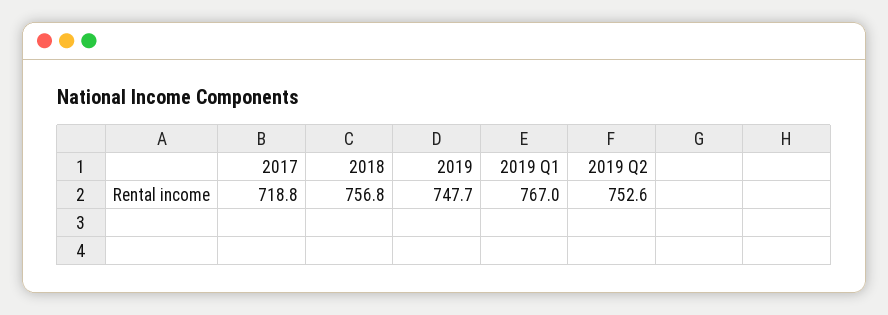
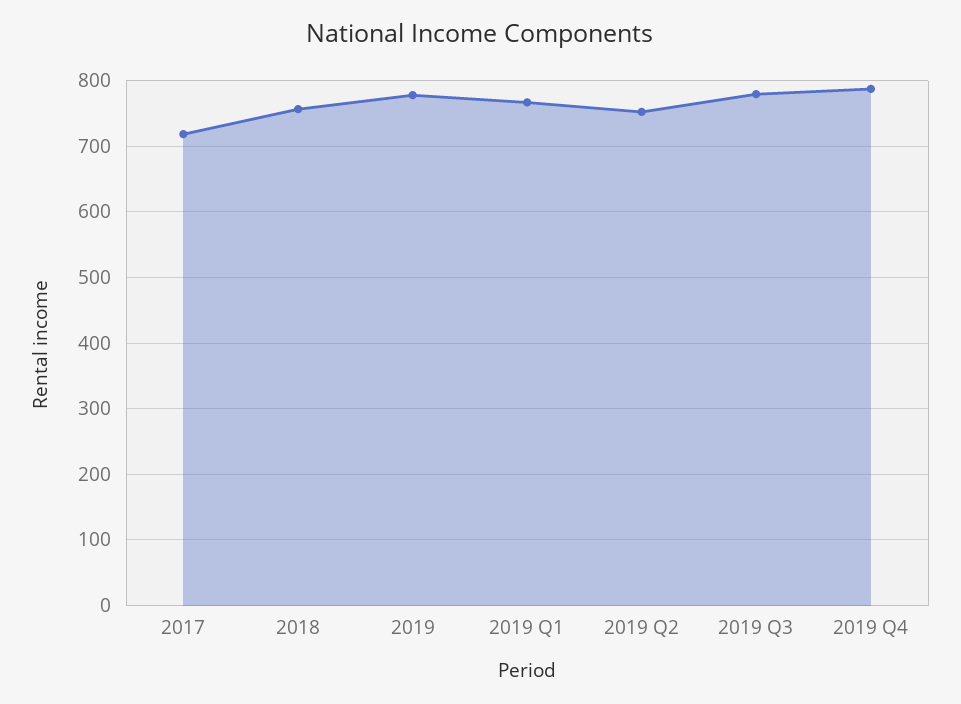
2019: 747.7 -> 780
2019 Q3: none -> 780
2019 Q4: none -> 790

